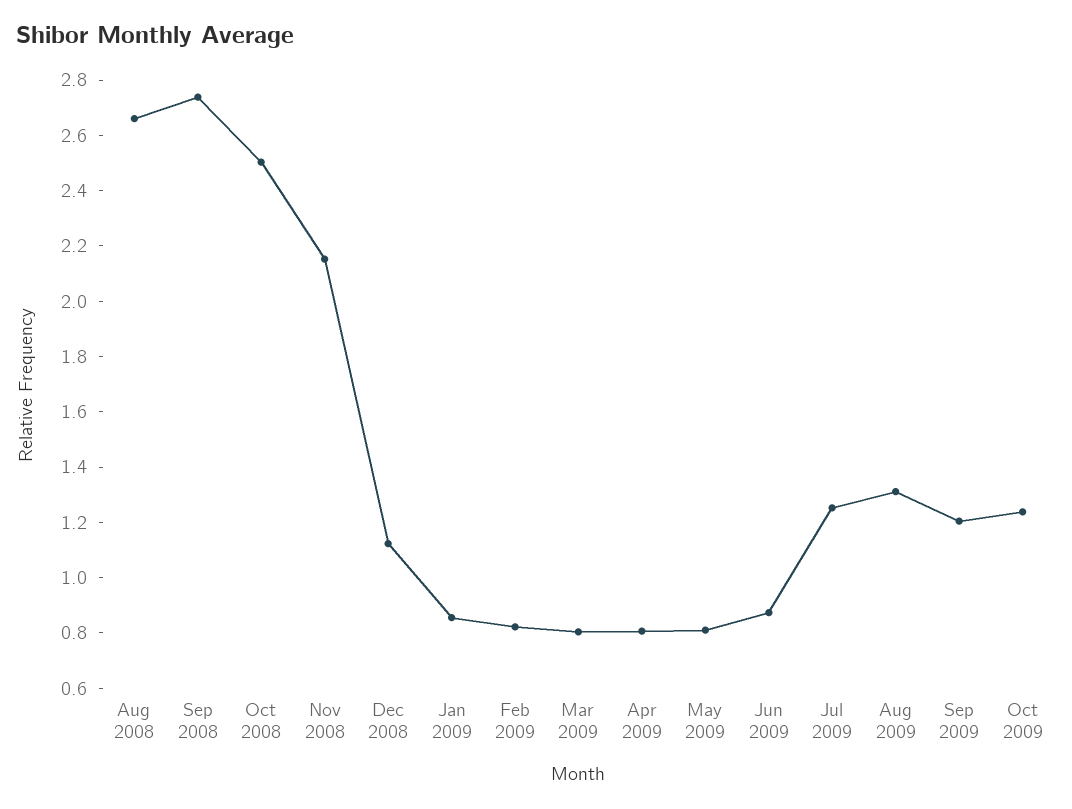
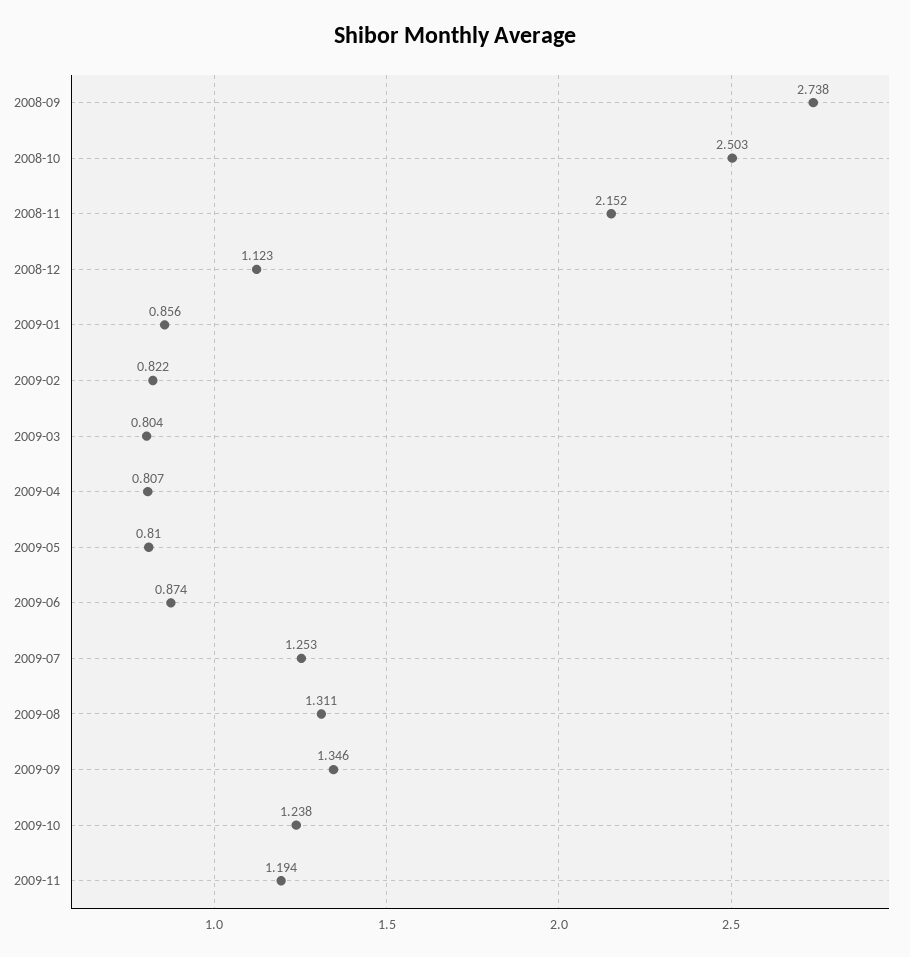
Aug 2008: 2.65 -> none
Sep 2009: 1.2 -> 1.346
2009-11: none -> 1.194

